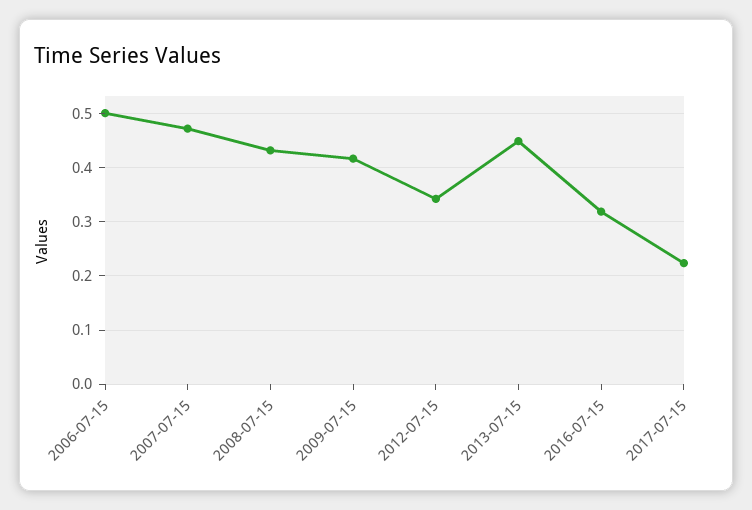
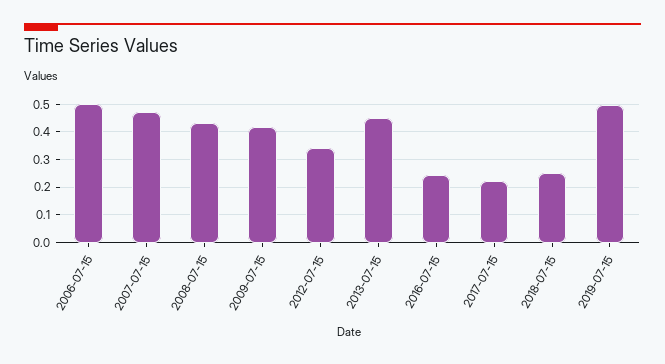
2016-07-15: 0.32 -> 0.25
2018-07-15: none -> 0.25
2019-07-15: none -> 0.5

